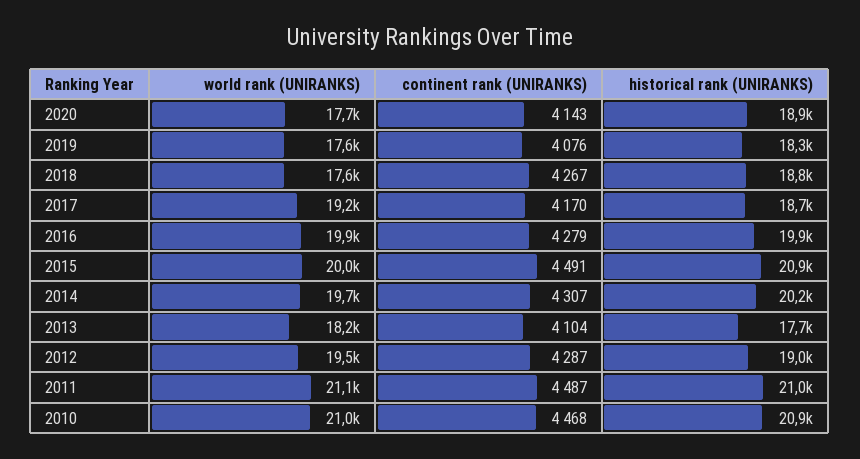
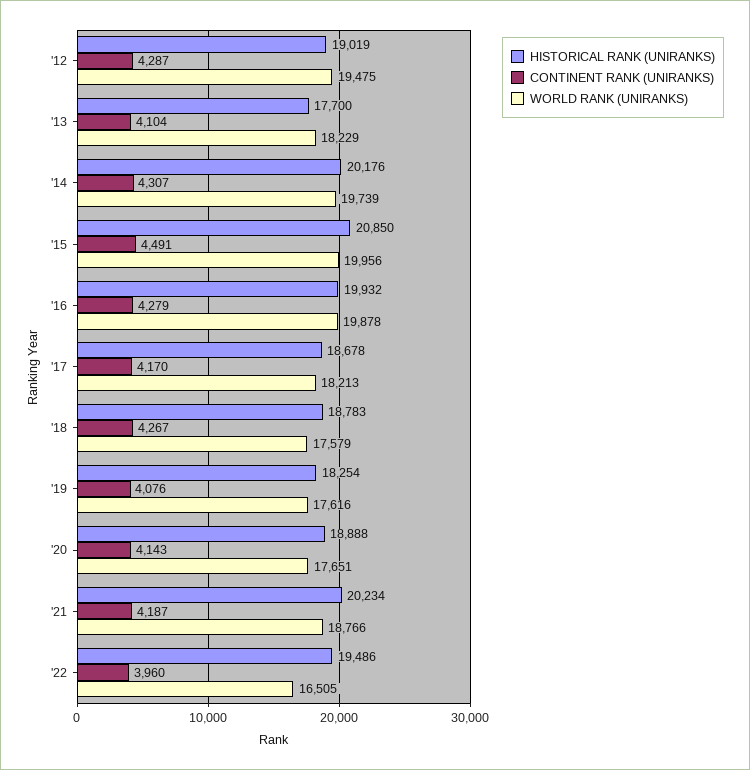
world rank (UNIRANKS), 2017: 19200 -> 18213
world rank (UNIRANKS), 2011: 21100 -> none
continent rank (UNIRANKS), 2011: 4487 -> none
historical rank (UNIRANKS), 2011: 21000 -> none
world rank (UNIRANKS), 2010: 21000 -> none
continent rank (UNIRANKS), 2010: 4468 -> none
historical rank (UNIRANKS), 2010: 20900 -> none
historical rank (UNIRANKS), '21: none -> 20234
continent rank (UNIRANKS), '21: none -> 4187
world rank (UNIRANKS), '21: none -> 18766
historical rank (UNIRANKS), '22: none -> 19486
continent rank (UNIRANKS), '22: none -> 3960
world rank (UNIRANKS), '22: none -> 16505

